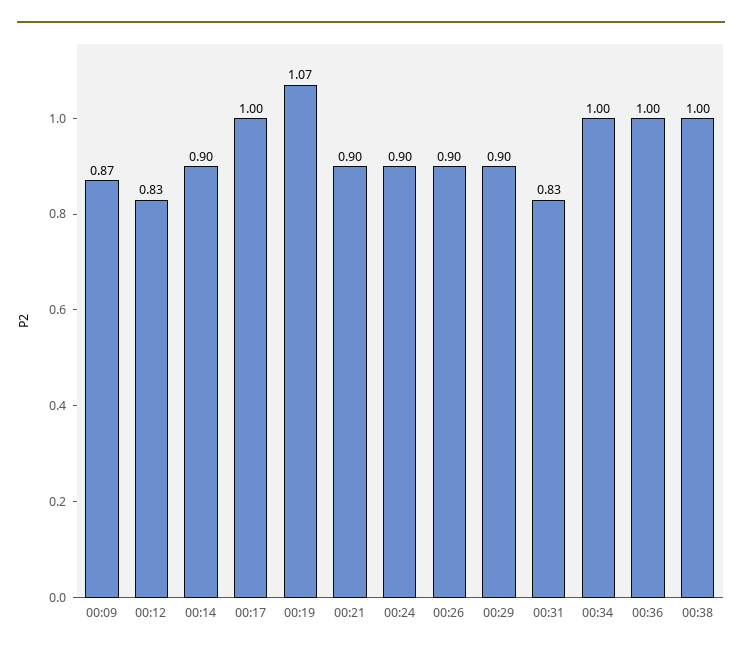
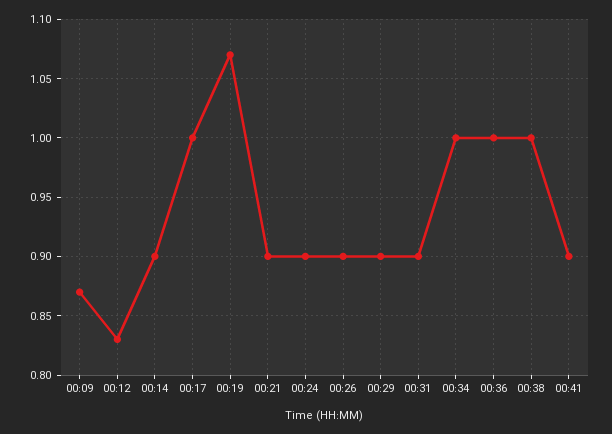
00:31: 0.83 -> 0.9
00:41: none -> 0.9

